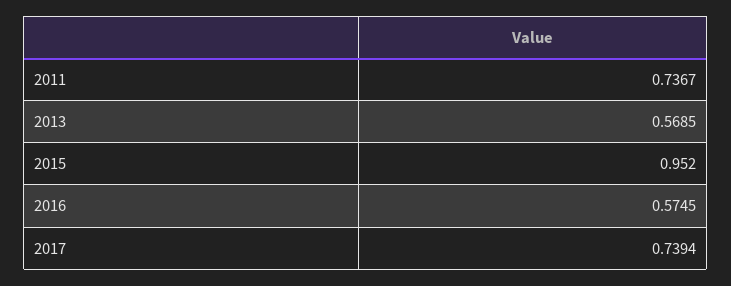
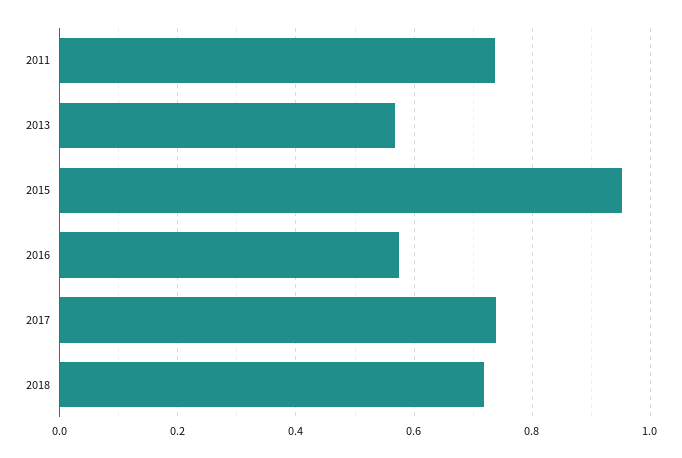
2018: none -> 0.72

